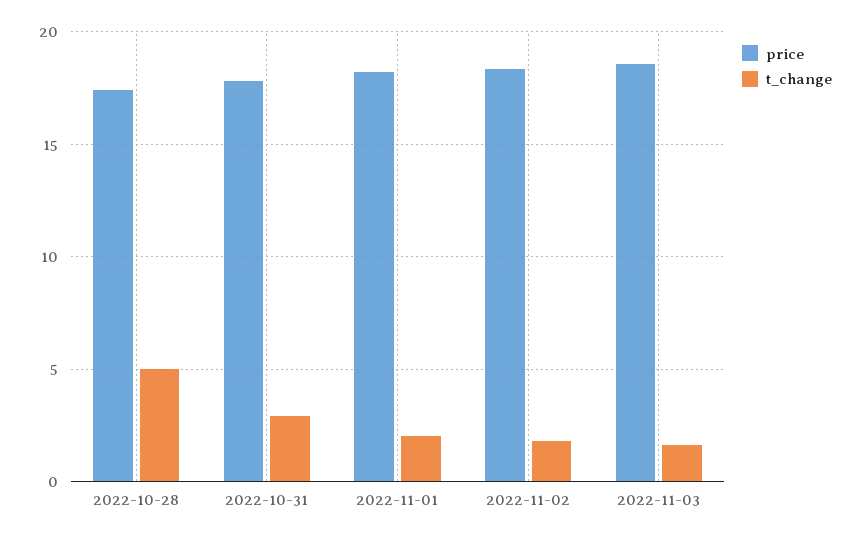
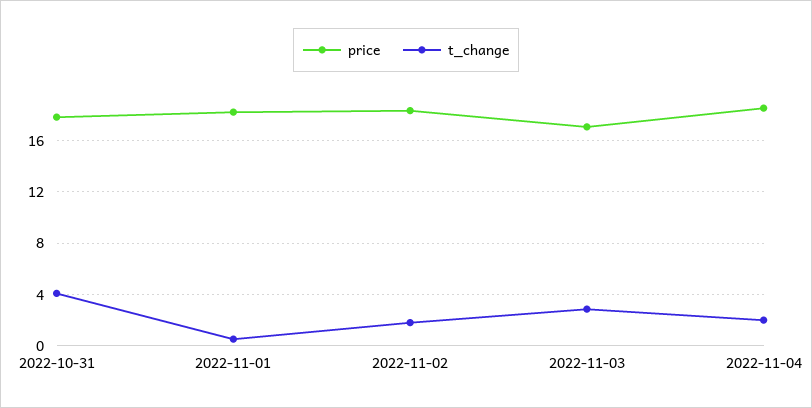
price, 2022-10-28: 17.5 -> none
t_change, 2022-10-28: 5 -> none
t_change, 2022-10-31: 3 -> 4
t_change, 2022-11-01: 2 -> 0.5
price, 2022-11-03: 18.5 -> 17
t_change, 2022-11-03: 1.5 -> 3
price, 2022-11-04: none -> 18.5
t_change, 2022-11-04: none -> 2

